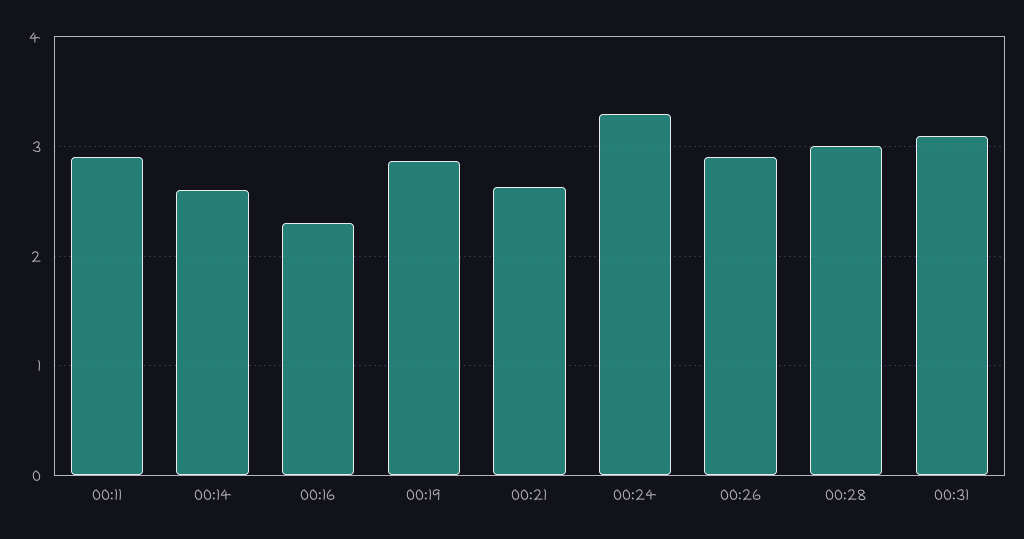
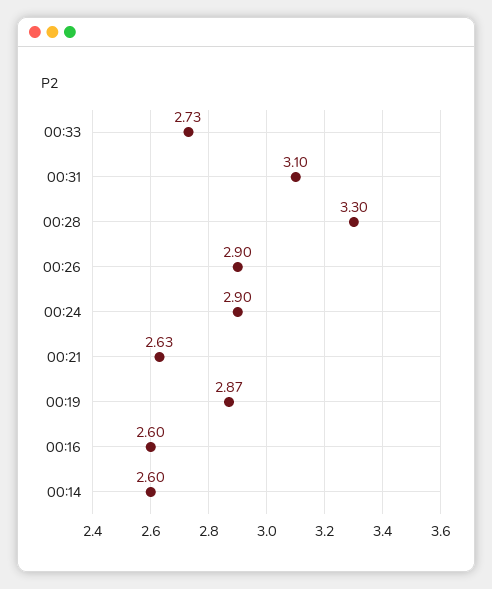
00:11: 2.9 -> none
00:16: 2.3 -> 2.6
00:24: 3.3 -> 2.9
00:28: 3 -> 3.3
00:33: none -> 2.73

